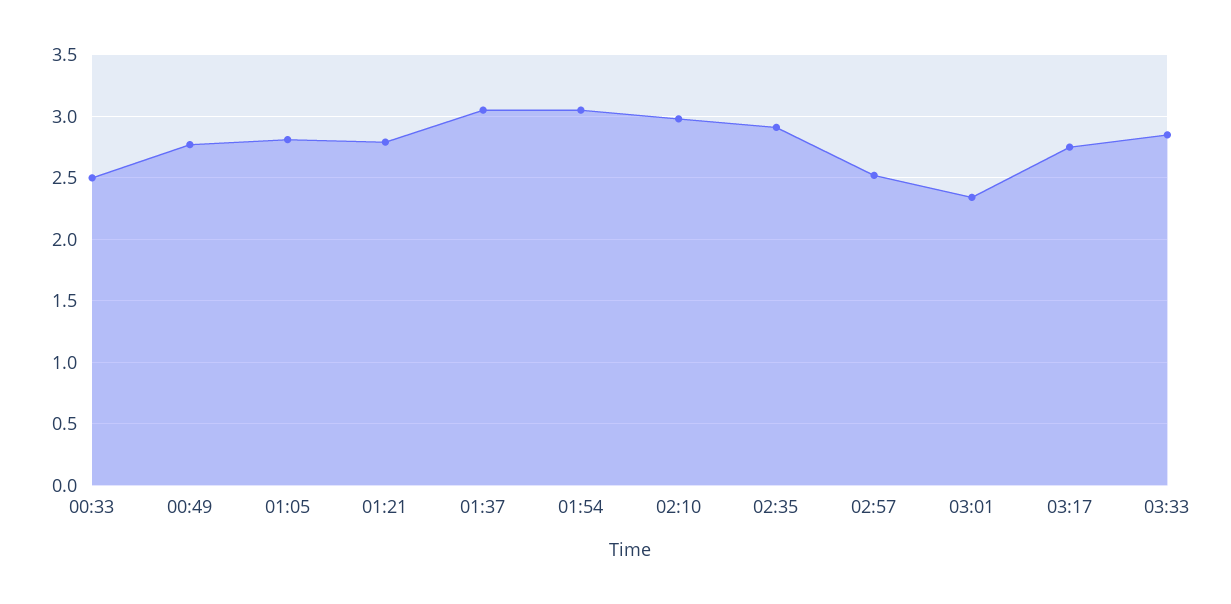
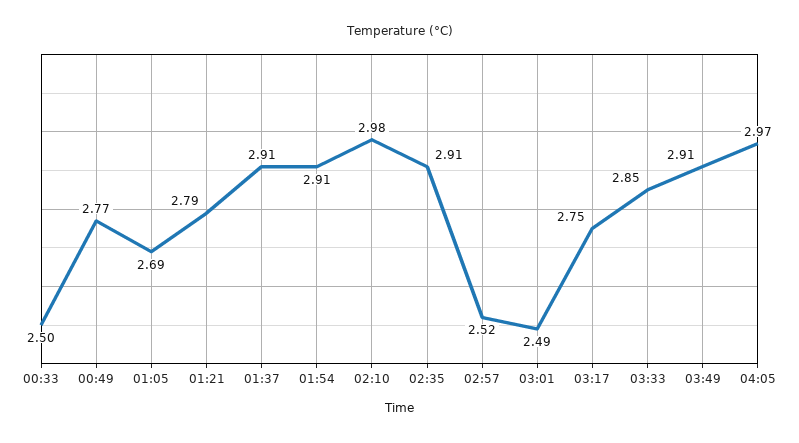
01:05: 2.8 -> 2.69
01:37: 3.05 -> 2.91
01:54: 3.05 -> 2.91
03:01: 2.35 -> 2.49
03:49: none -> 2.91
04:05: none -> 2.97

